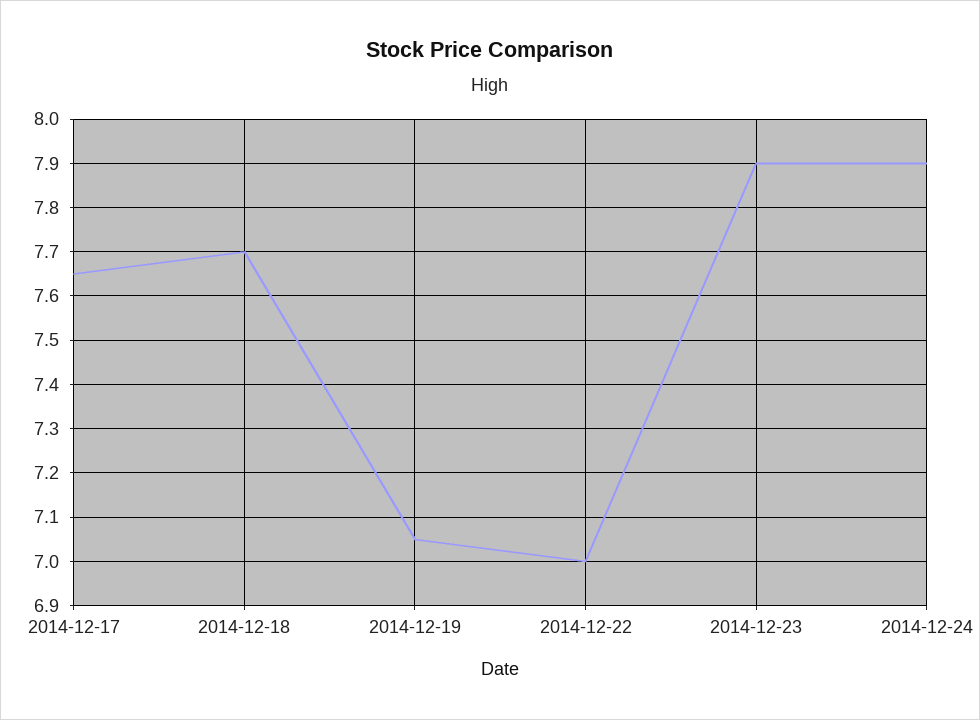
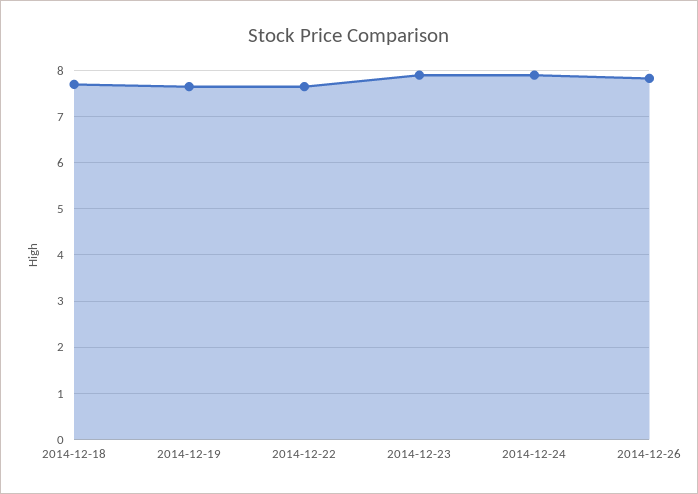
2014-12-17: 7.65 -> none
2014-12-19: 7.05 -> 7.6
2014-12-22: 7 -> 7.6
2014-12-26: none -> 7.8

